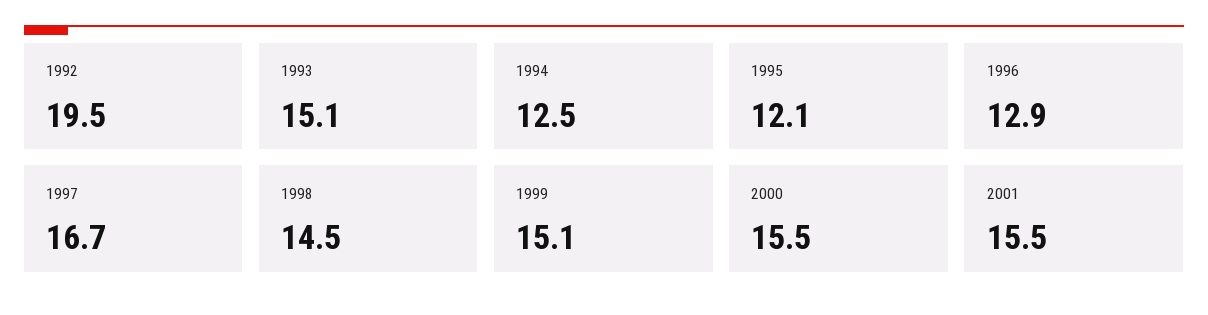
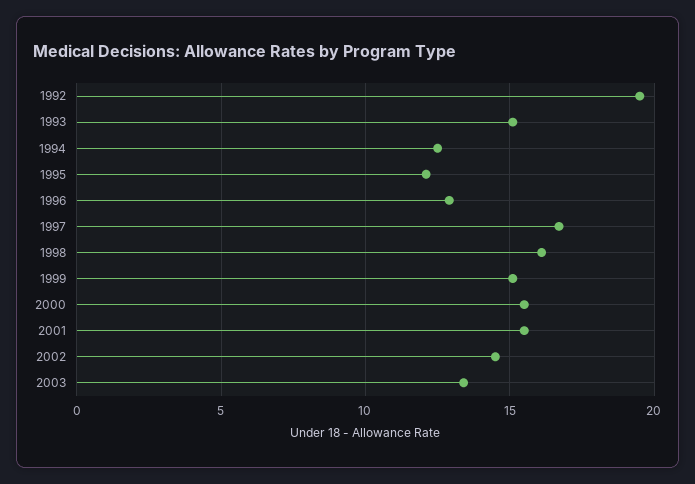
1998: 14.5 -> 16
2002: none -> 14.5
2003: none -> 13.5

